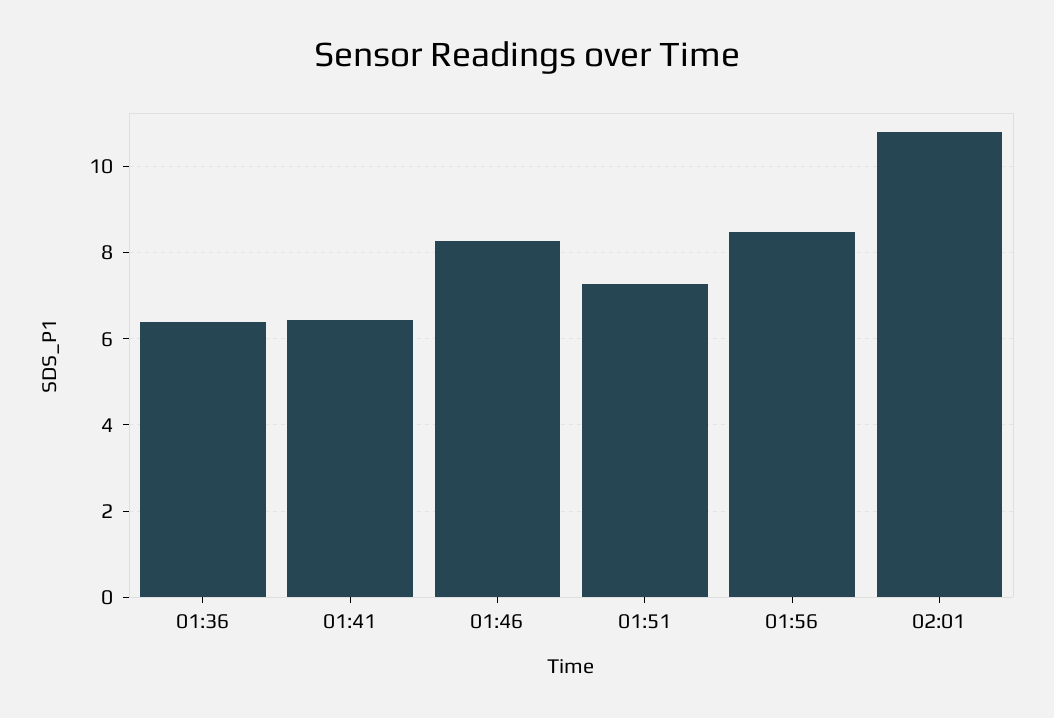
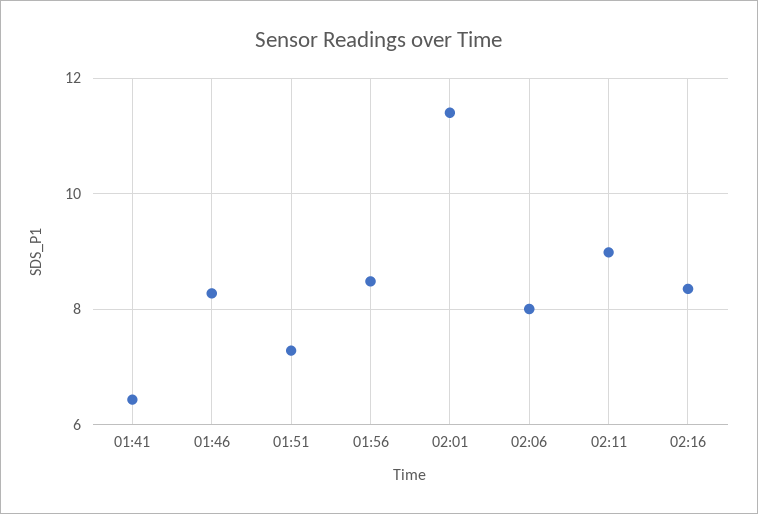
01:36: 6.4 -> none
02:01: 10.8 -> 11.4
02:06: none -> 8
02:11: none -> 9
02:16: none -> 8.4

